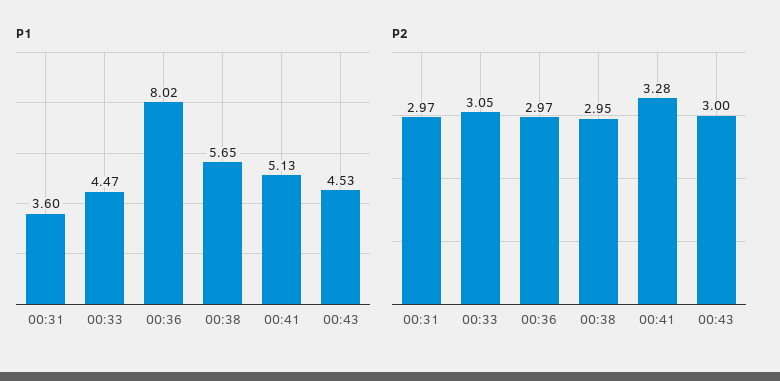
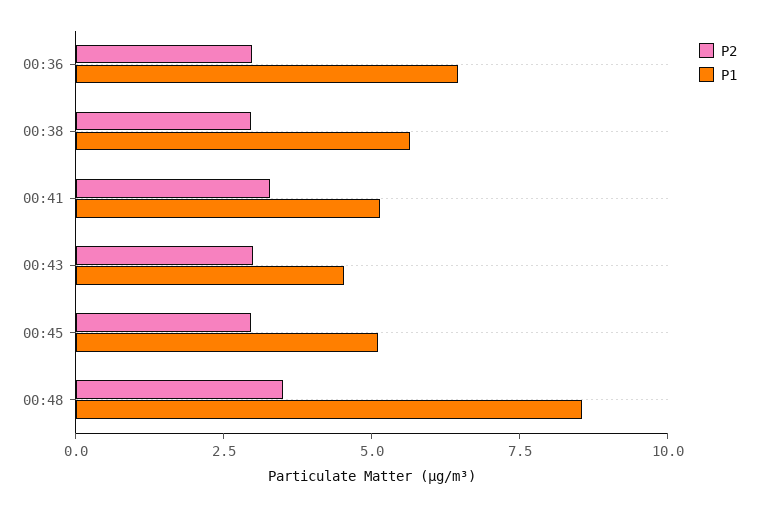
P1, 00:31: 3.6 -> none
P1, 00:33: 4.47 -> none
P1, 00:36: 8.02 -> 6.5
P2, 00:31: 2.97 -> none
P2, 00:33: 3.05 -> none
P2, 00:45: none -> 3
P1, 00:45: none -> 5
P2, 00:48: none -> 3.5
P1, 00:48: none -> 8.5

